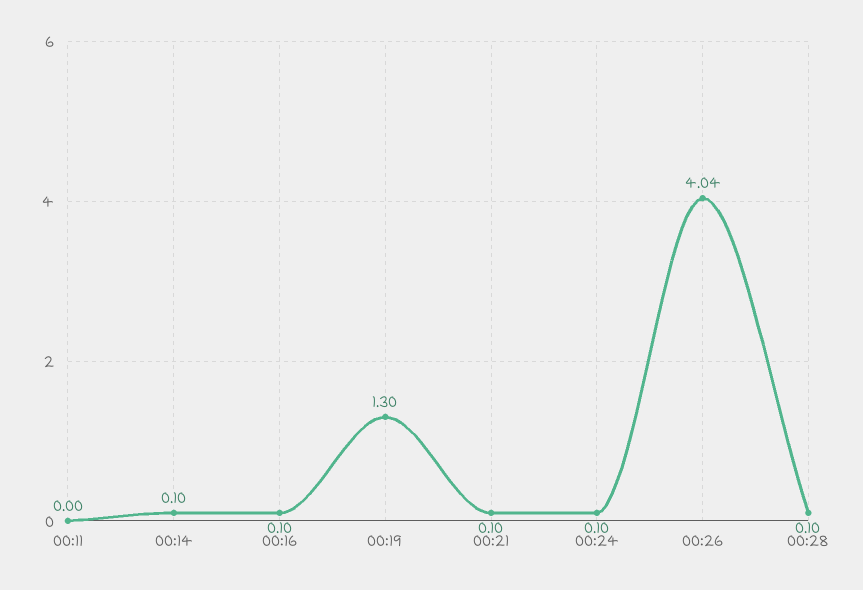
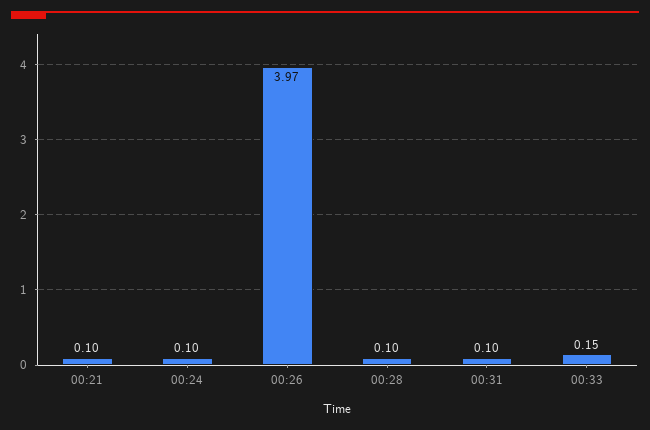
00:11: 0 -> none
00:14: 0.1 -> none
00:16: 0.1 -> none
00:19: 1.3 -> none
00:26: 4.04 -> 3.97
00:31: none -> 0.1
00:33: none -> 0.15

